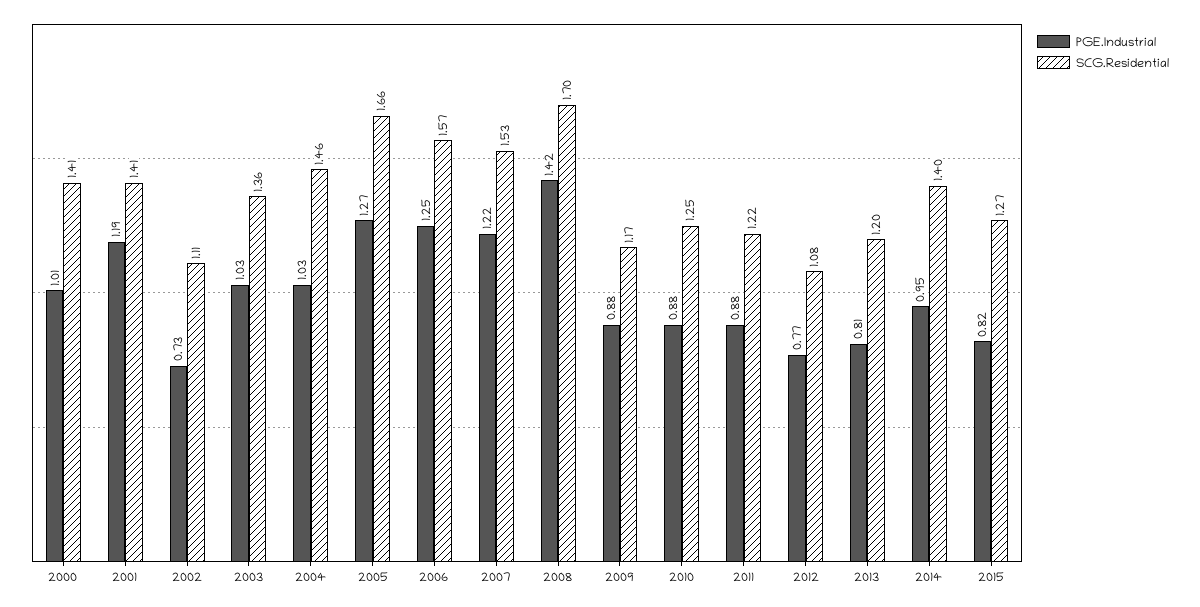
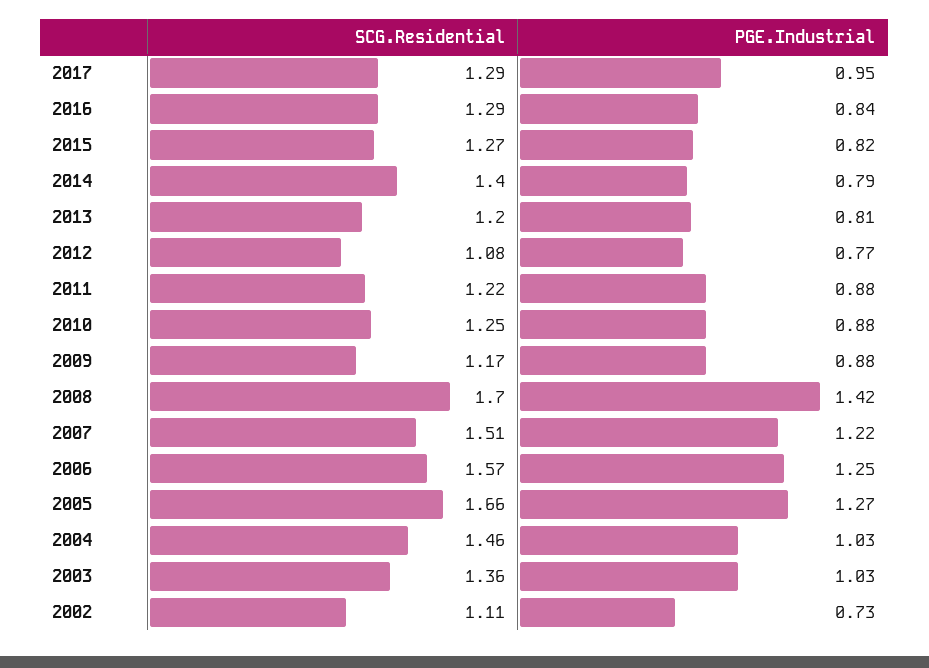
PGE.Industrial, 2000: 1.01 -> none
SCG.Residential, 2000: 1.41 -> none
PGE.Industrial, 2001: 1.19 -> none
SCG.Residential, 2001: 1.41 -> none
SCG.Residential, 2007: 1.53 -> 1.51
PGE.Industrial, 2014: 0.95 -> 0.79
SCG.Residential, 2017: none -> 1.29
PGE.Industrial, 2017: none -> 0.95
SCG.Residential, 2016: none -> 1.29
PGE.Industrial, 2016: none -> 0.84

